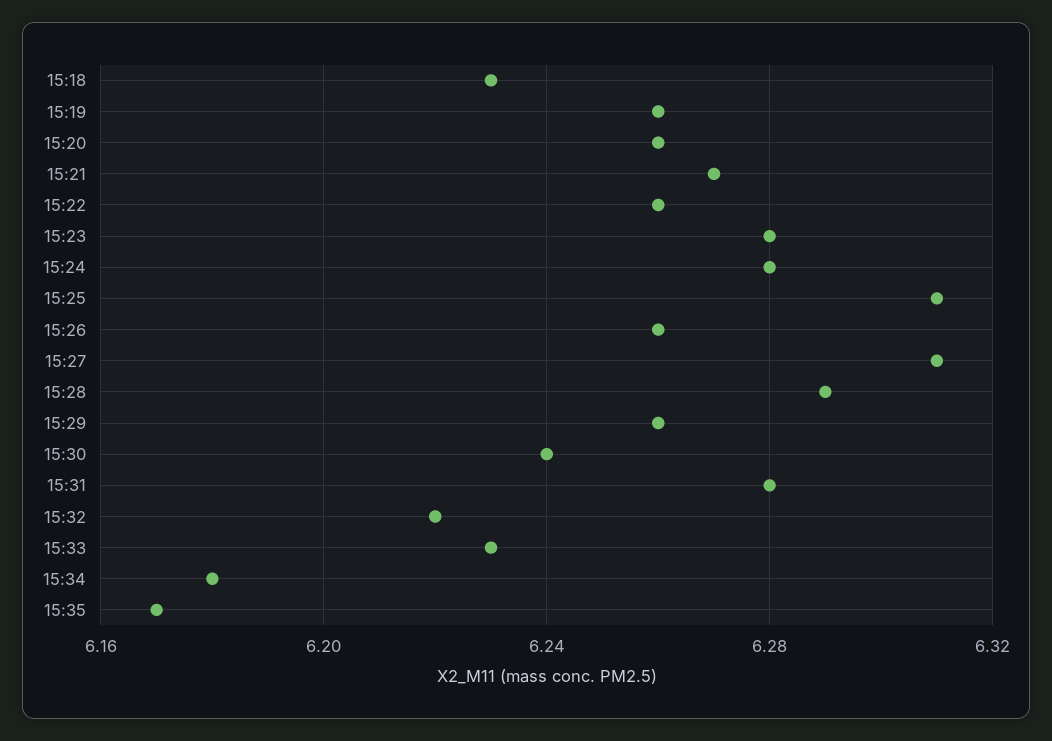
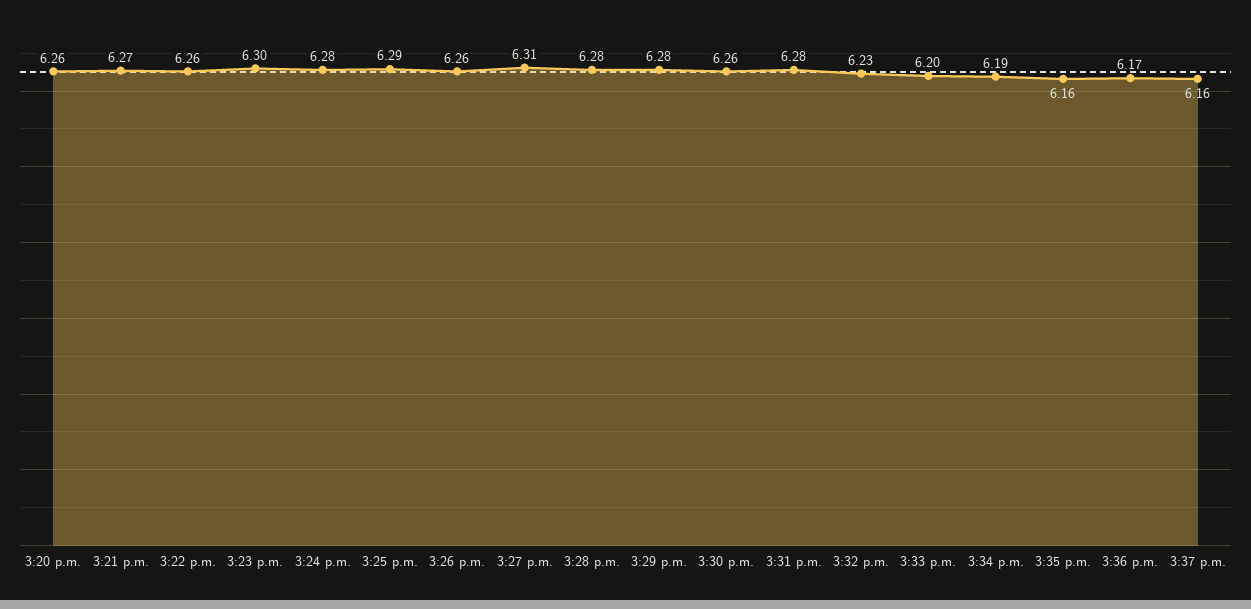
15:18: 6.23 -> none
15:19: 6.26 -> none
15:23: 6.28 -> 6.3
15:25: 6.31 -> 6.29
15:28: 6.29 -> 6.28
15:29: 6.26 -> 6.28
15:30: 6.24 -> 6.26
15:32: 6.22 -> 6.23
15:33: 6.23 -> 6.2
15:34: 6.18 -> 6.19
15:35: 6.17 -> 6.16
3:36 p.m.: none -> 6.17
3:37 p.m.: none -> 6.16

